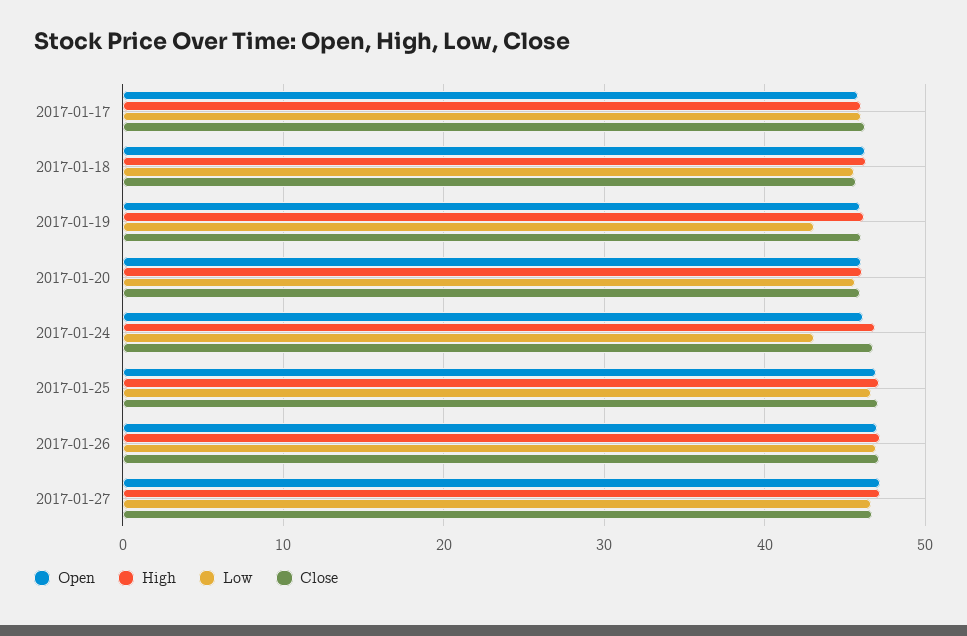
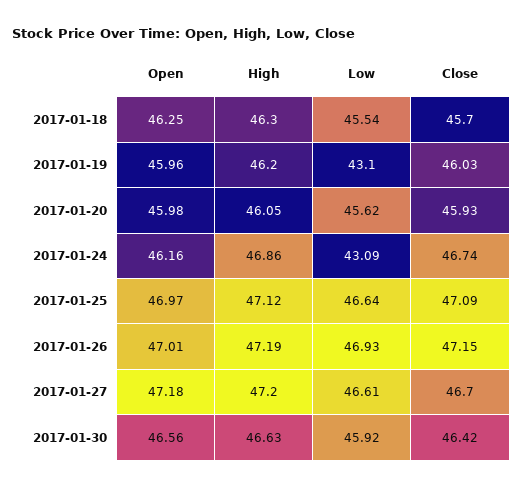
Open, 2017-01-17: 46 -> none
High, 2017-01-17: 46 -> none
Low, 2017-01-17: 46 -> none
Close, 2017-01-17: 46 -> none
Open, 2017-01-30: none -> 46.56
High, 2017-01-30: none -> 46.63
Low, 2017-01-30: none -> 45.92
Close, 2017-01-30: none -> 46.42

